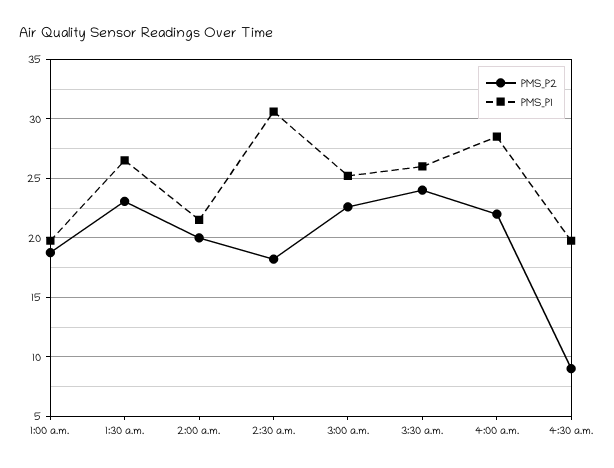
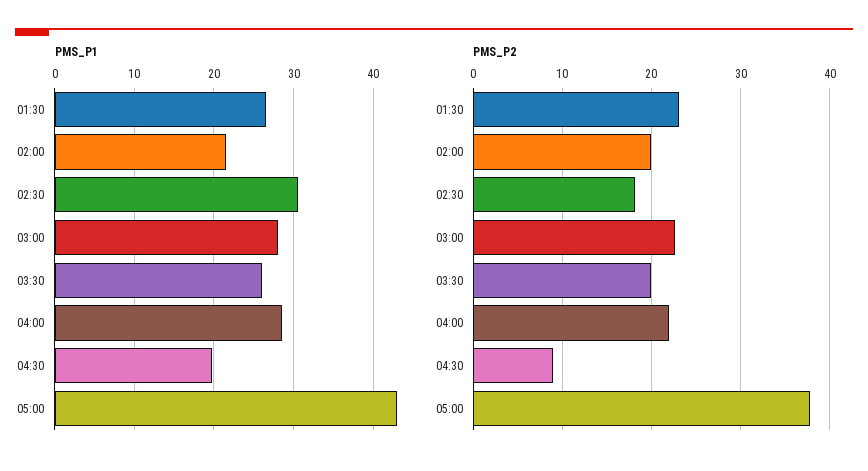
PMS_P2, 1:00 a.m.: 19 -> none
PMS_P1, 1:00 a.m.: 20 -> none
PMS_P1, 3:00 a.m.: 25 -> 28
PMS_P2, 3:30 a.m.: 24 -> 20
PMS_P1, 05:00: none -> 43
PMS_P2, 05:00: none -> 38

